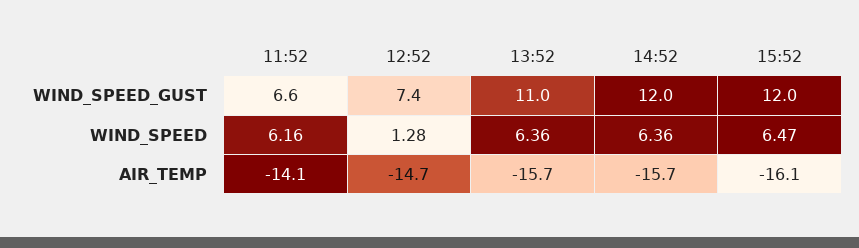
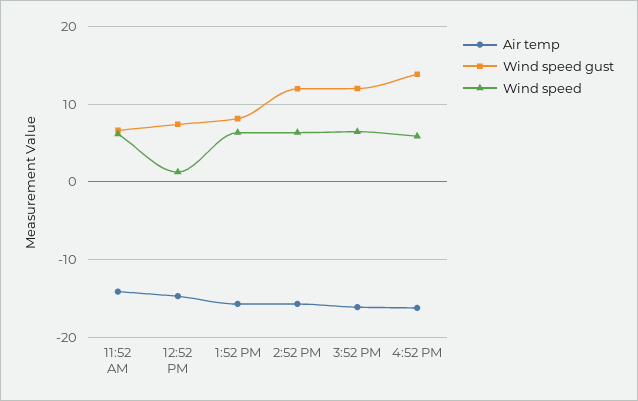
WIND_SPEED_GUST, 13:52: 11 -> 8
AIR_TEMP, 4:52 PM: none -> -16
WIND_SPEED_GUST, 4:52 PM: none -> 14
WIND_SPEED, 4:52 PM: none -> 6

